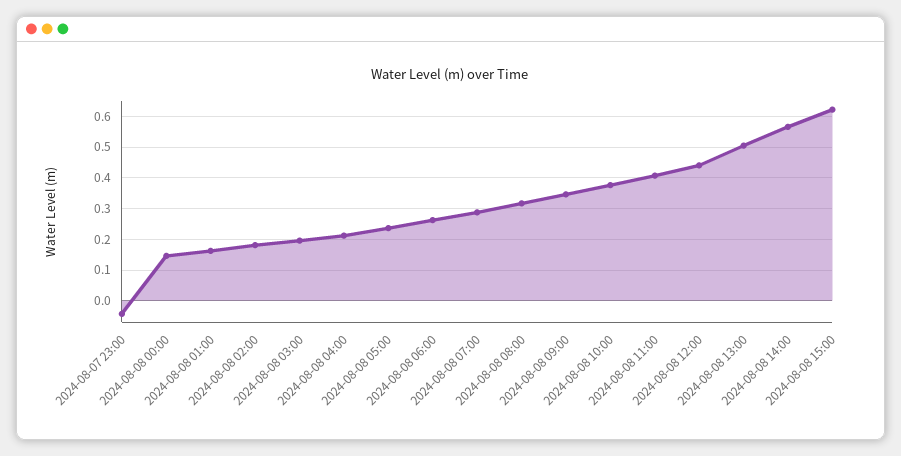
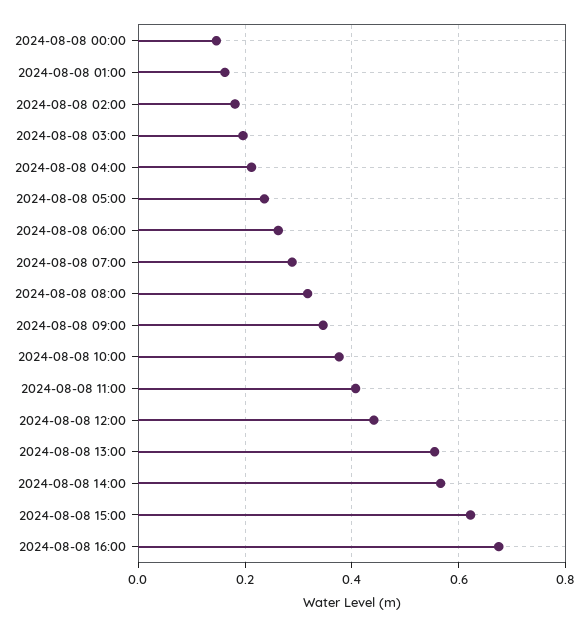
2024-08-07 23:00: -0.04 -> none
2024-08-08 13:00: 0.5 -> 0.56
2024-08-08 16:00: none -> 0.68

